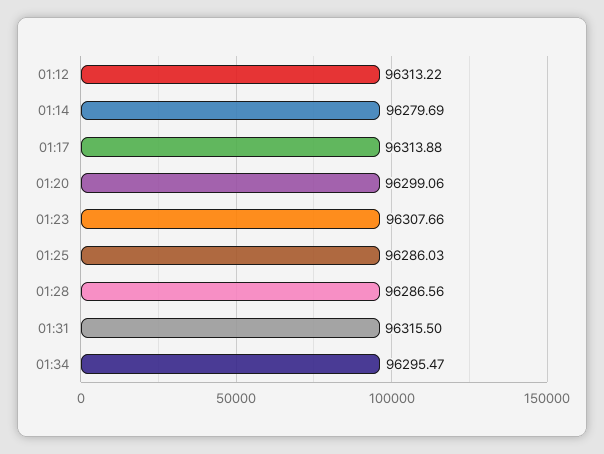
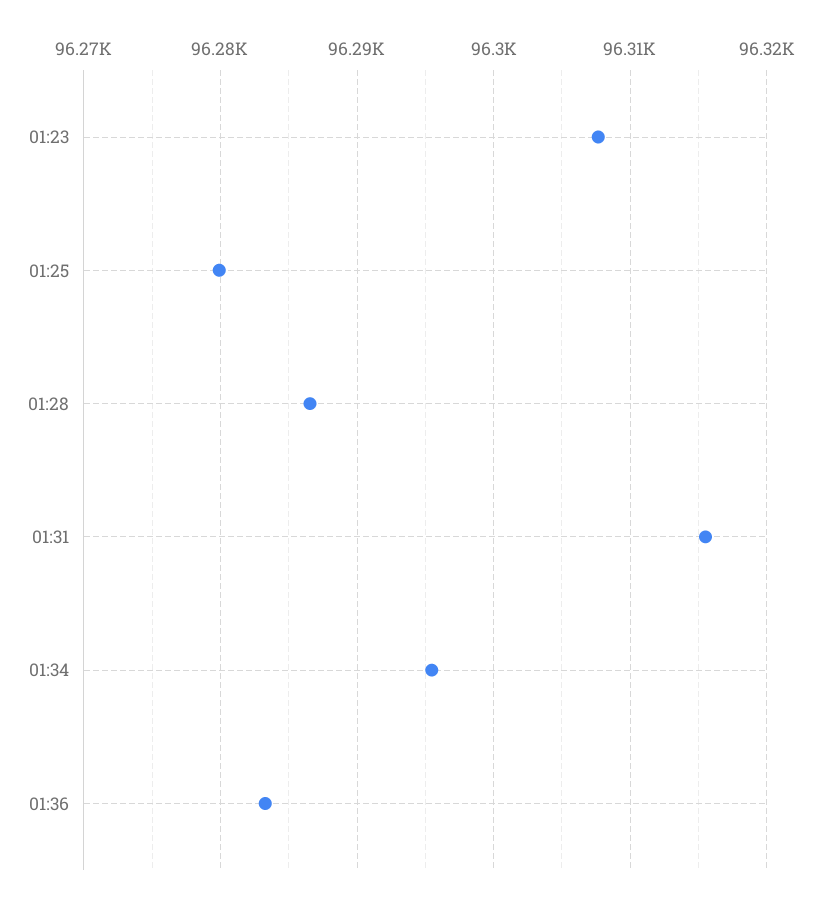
01:12: 96313.22 -> none
01:14: 96279.69 -> none
01:17: 96313.88 -> none
01:20: 96299.06 -> none
01:25: 96286.03 -> 96280
01:36: none -> 96283

